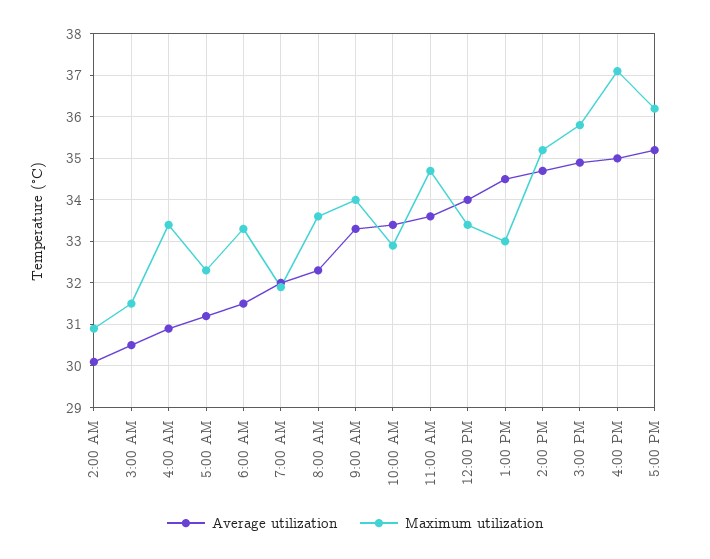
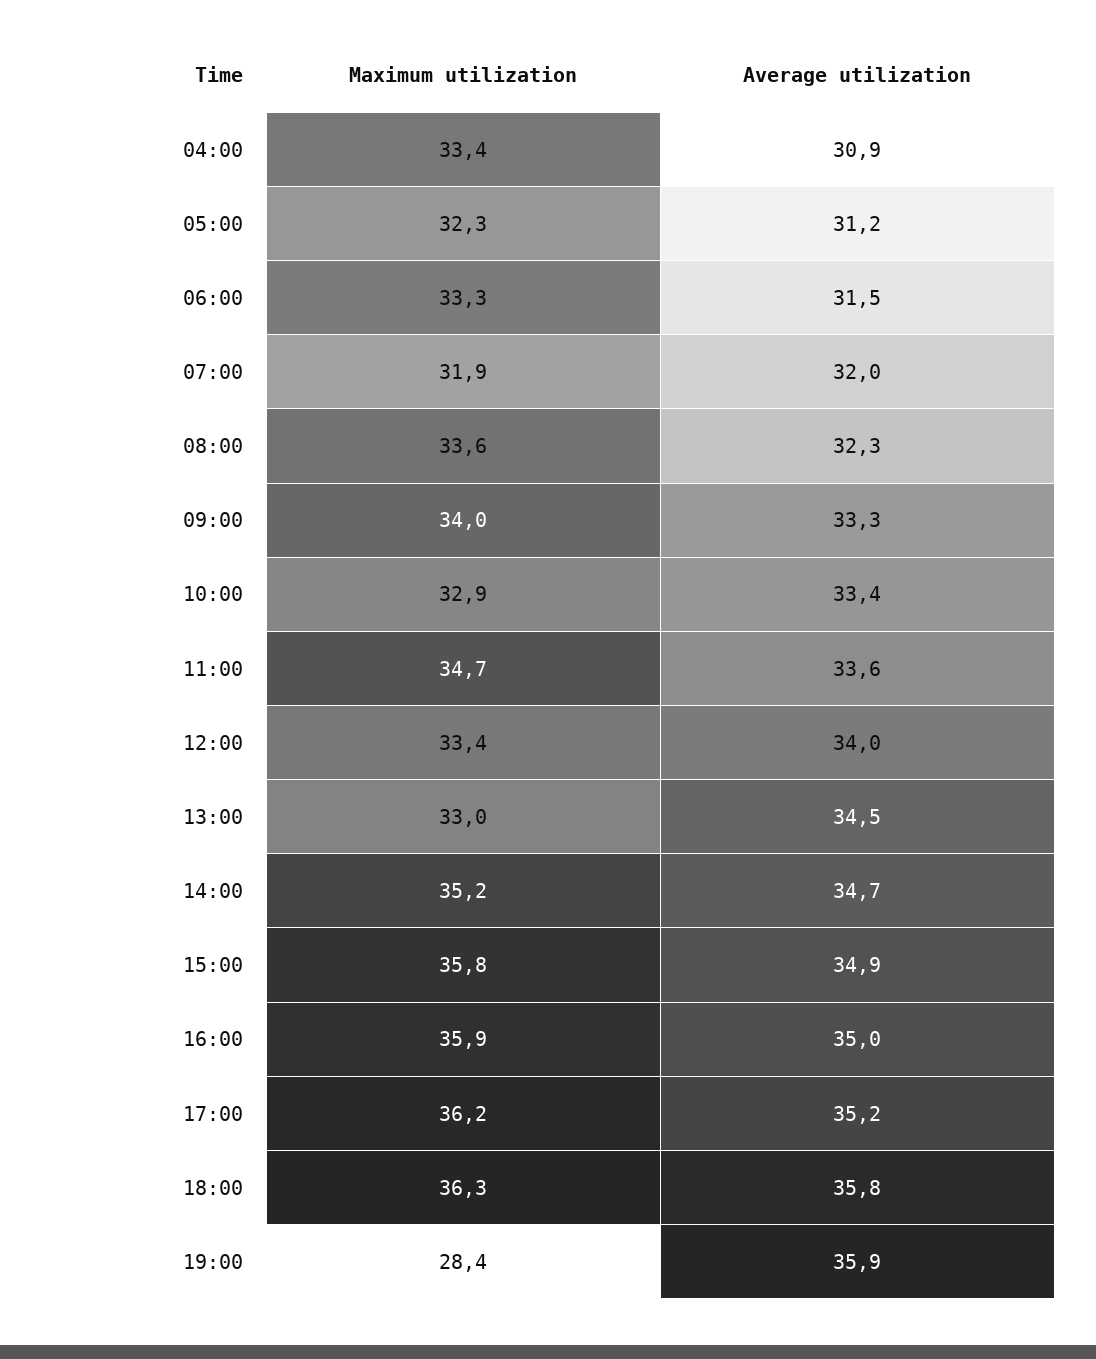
Average utilization, 2:00 AM: 30 -> none
Maximum utilization, 2:00 AM: 31 -> none
Average utilization, 3:00 AM: 30.5 -> none
Maximum utilization, 3:00 AM: 31.5 -> none
Maximum utilization, 4:00 PM: 37 -> 35.9
Maximum utilization, 18:00: none -> 36.3
Average utilization, 18:00: none -> 35.8
Maximum utilization, 19:00: none -> 28.4
Average utilization, 19:00: none -> 35.9

